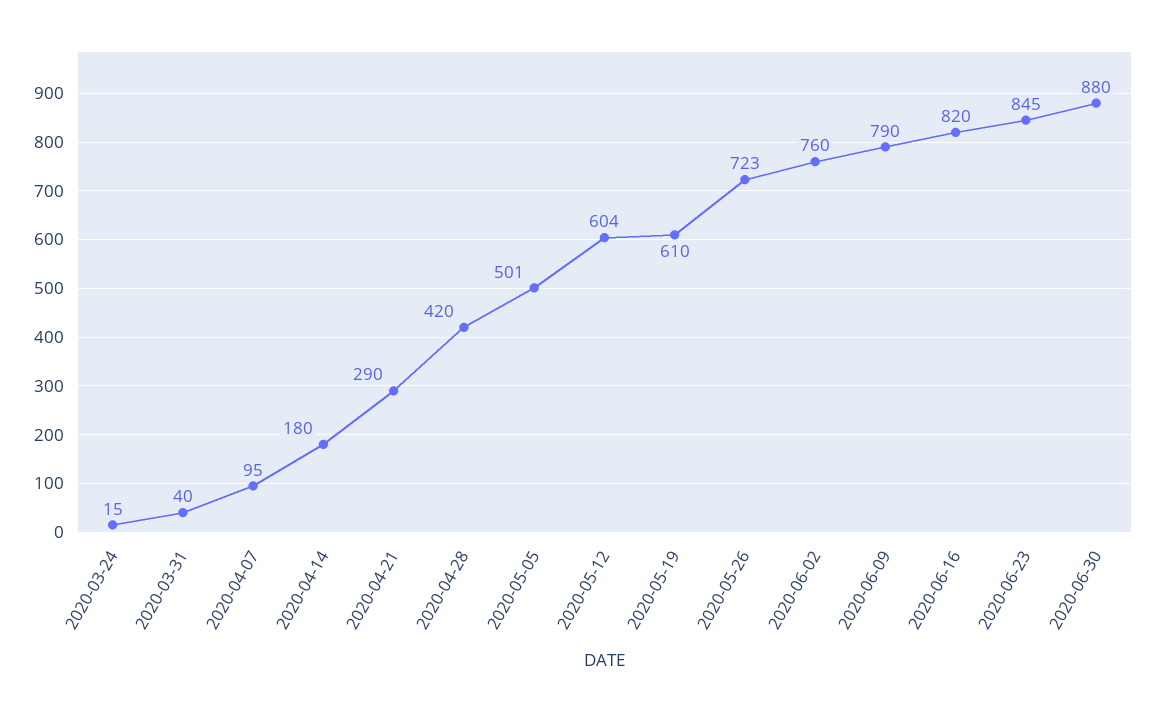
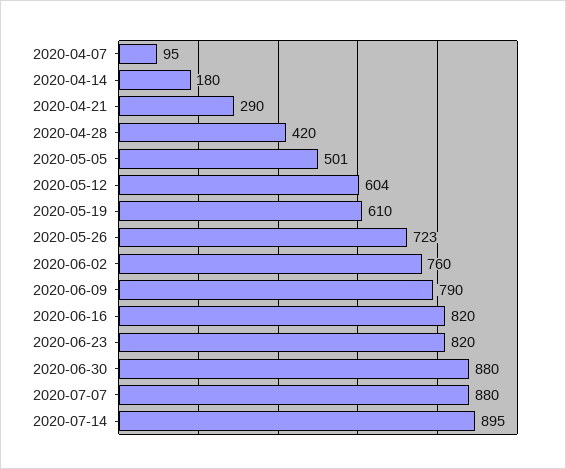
2020-03-24: 15 -> none
2020-03-31: 40 -> none
2020-06-23: 845 -> 820
2020-07-07: none -> 880
2020-07-14: none -> 895

